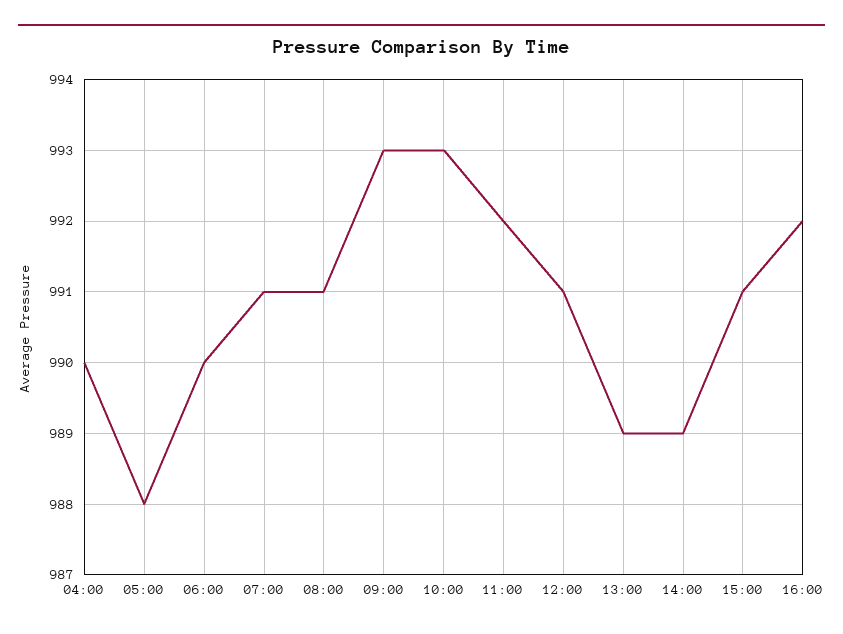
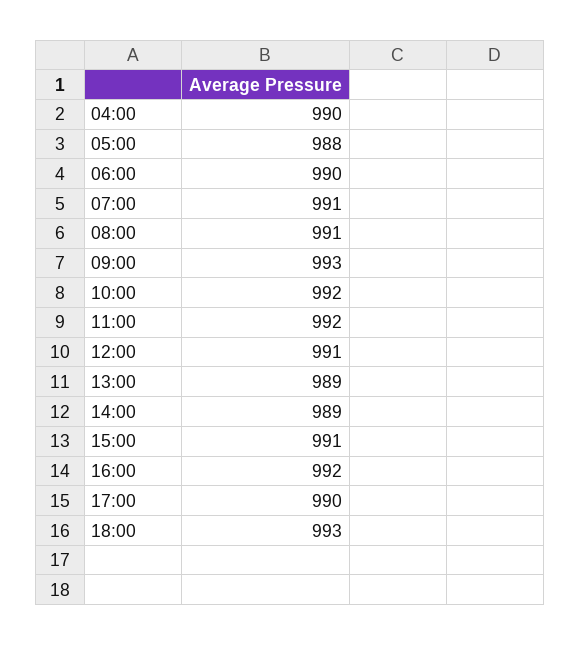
10:00: 993 -> 992
17:00: none -> 990
18:00: none -> 993

